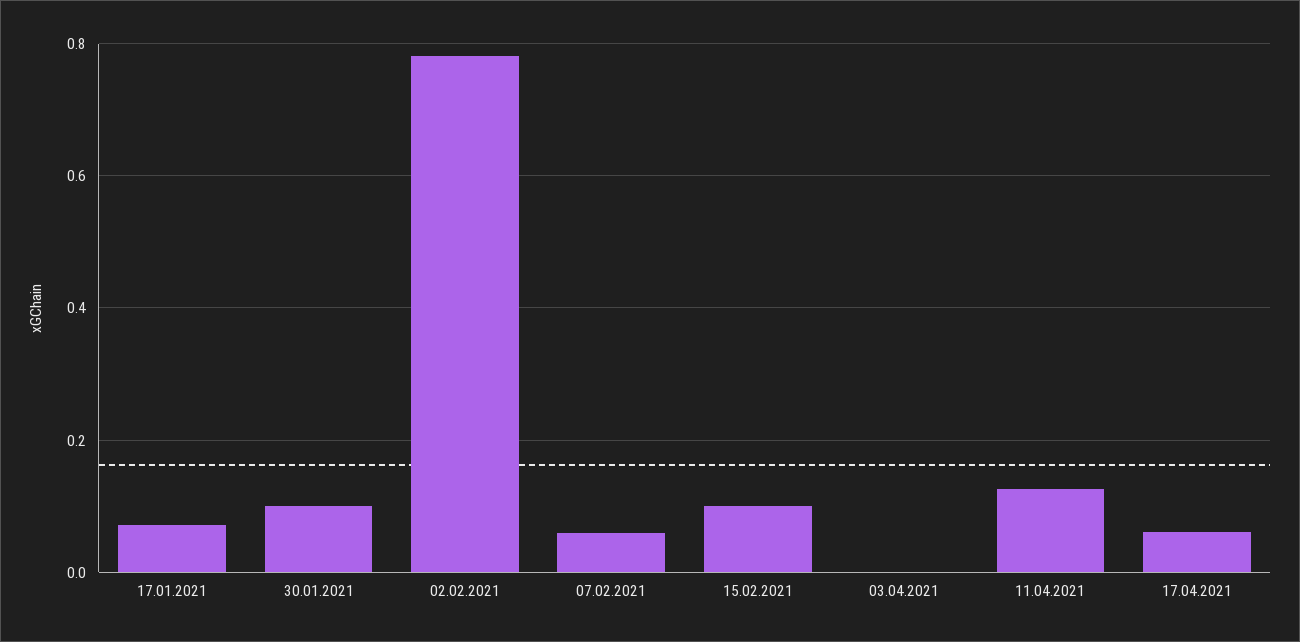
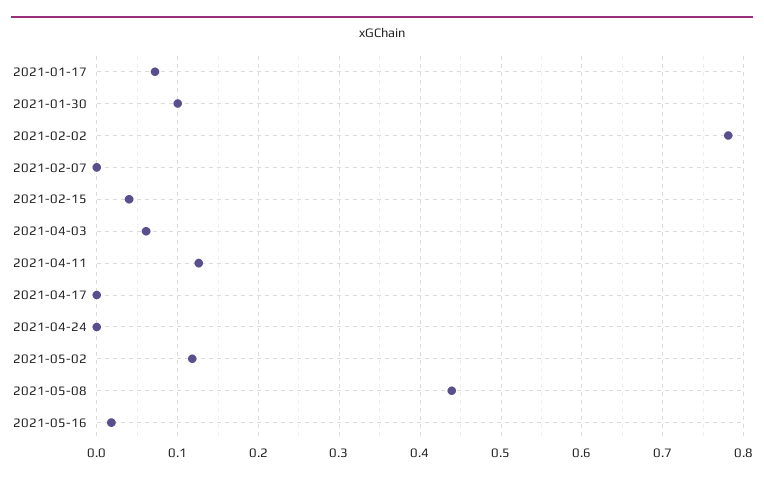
07.02.2021: 0.06 -> 0
15.02.2021: 0.1 -> 0.04
03.04.2021: 0 -> 0.06
17.04.2021: 0.06 -> 0
2021-04-24: none -> 0
2021-05-02: none -> 0.12
2021-05-08: none -> 0.44
2021-05-16: none -> 0.02

